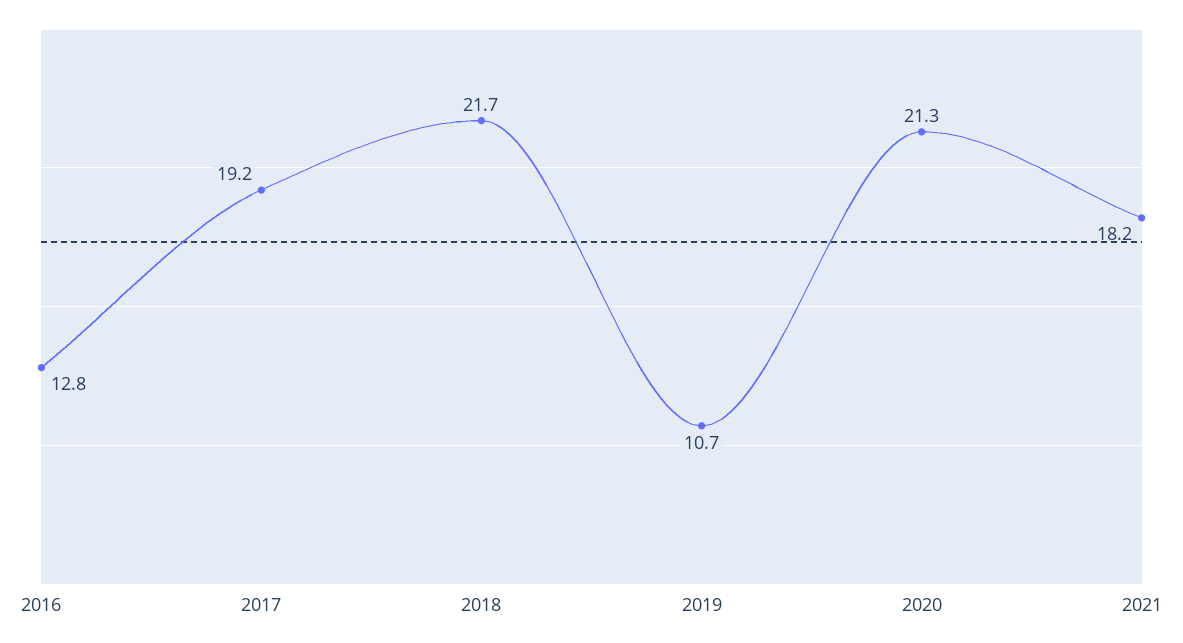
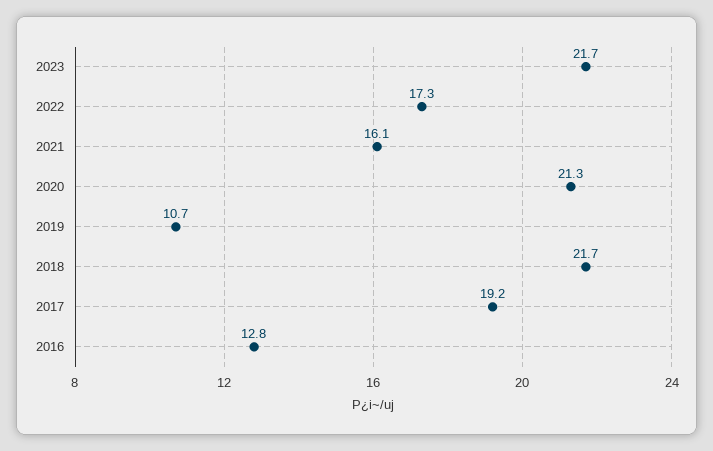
2021: 18.2 -> 16.1
2023: none -> 21.7
2022: none -> 17.3

